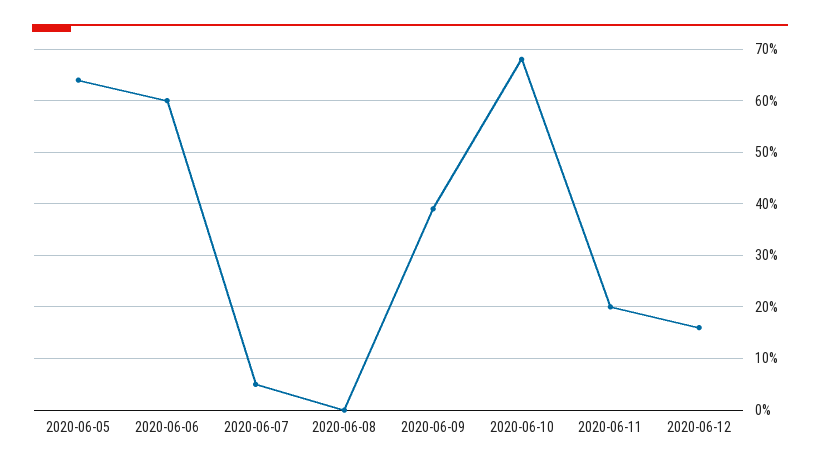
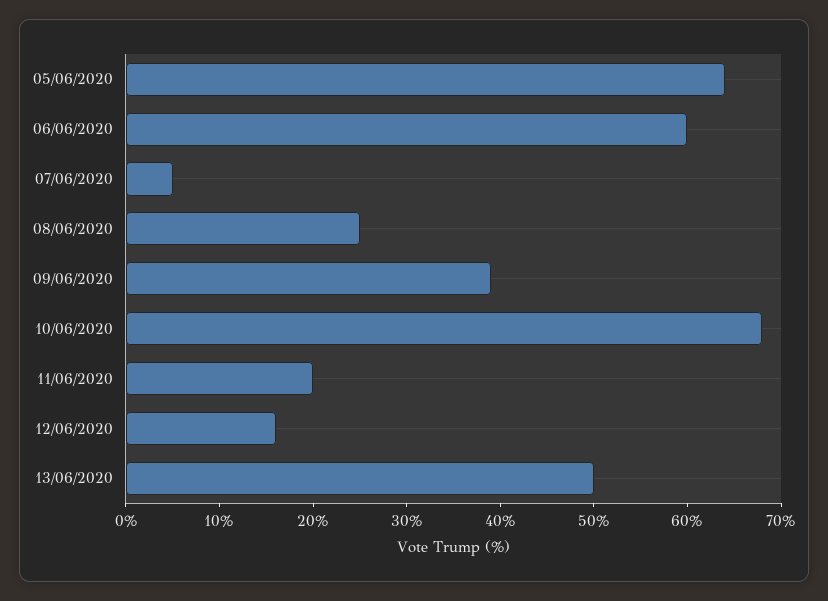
2020-06-08: 0 -> 25
13/06/2020: none -> 50

